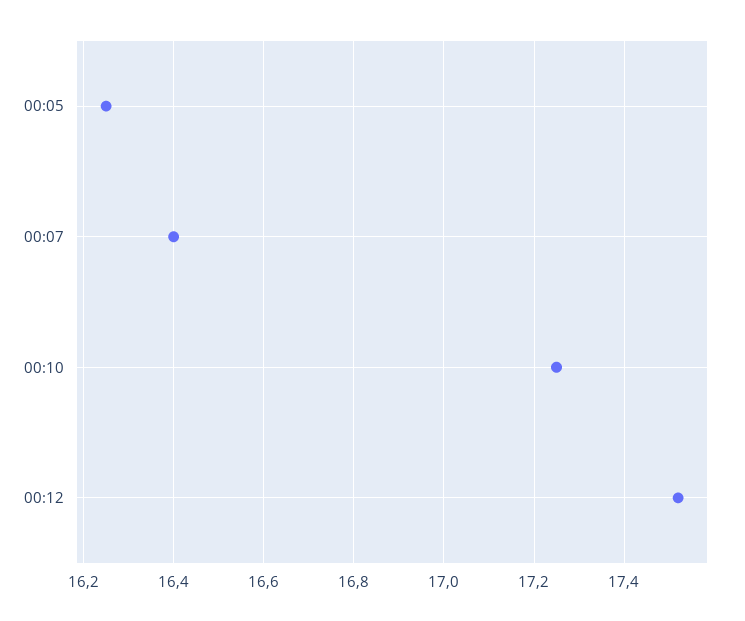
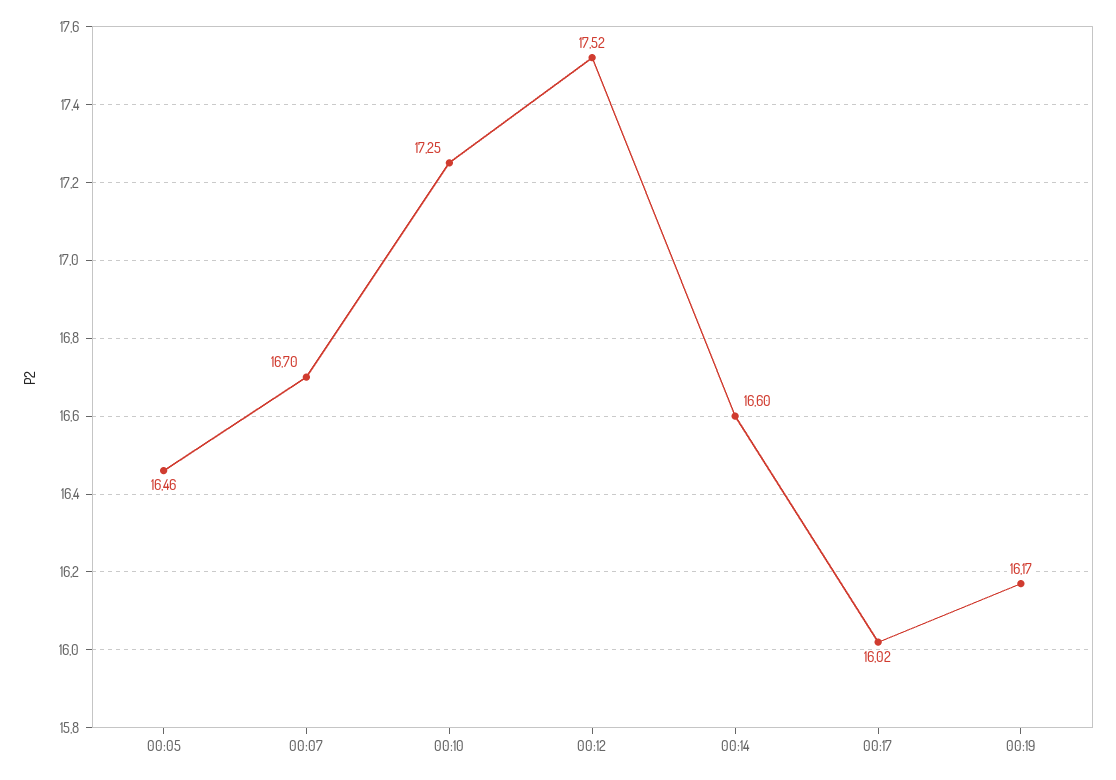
00:05: 16.25 -> 16.46
00:07: 16.4 -> 16.7
00:14: none -> 16.6
00:17: none -> 16.02
00:19: none -> 16.17

